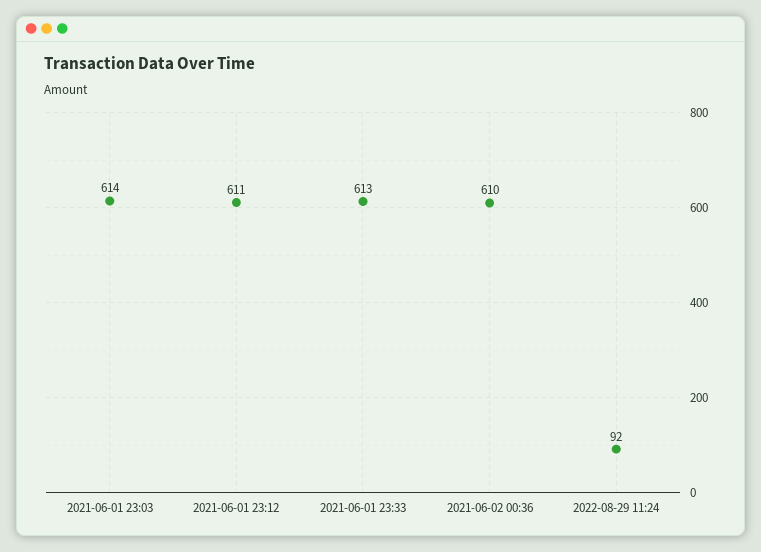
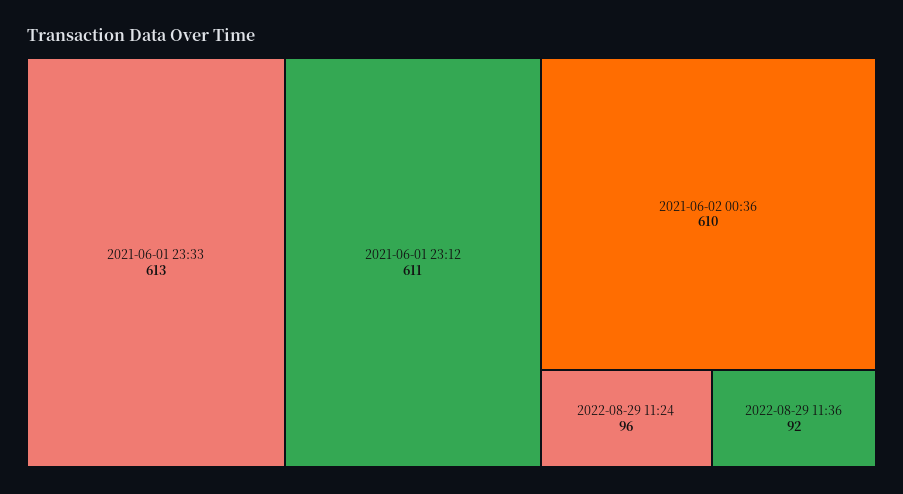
2021-06-01 23:03: 614 -> none
2022-08-29 11:24: 92 -> 96
2022-08-29 11:36: none -> 92

